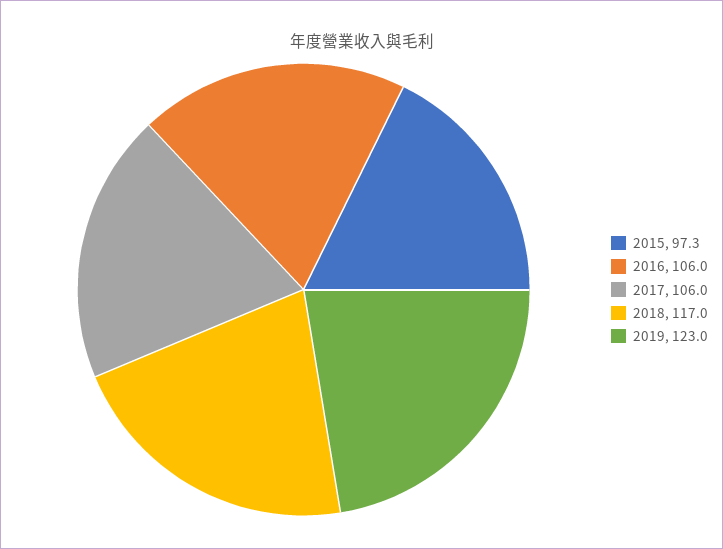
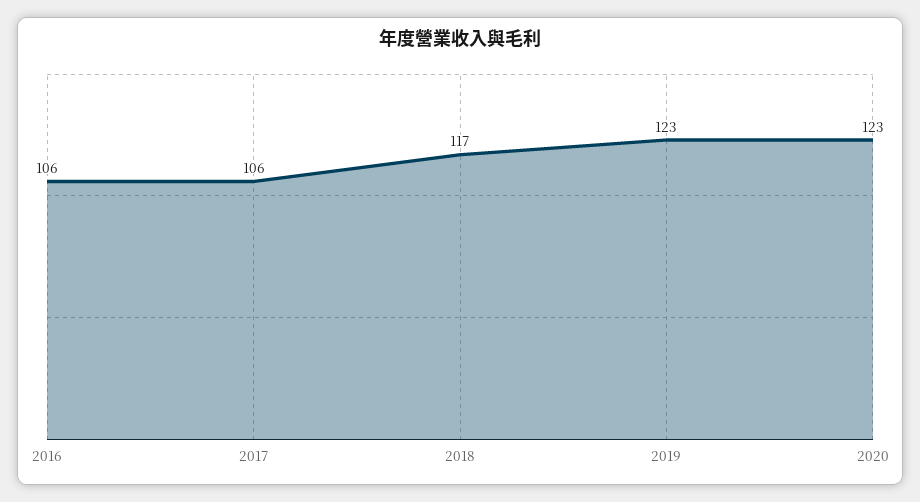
2015: 97.3 -> none
2020: none -> 123

